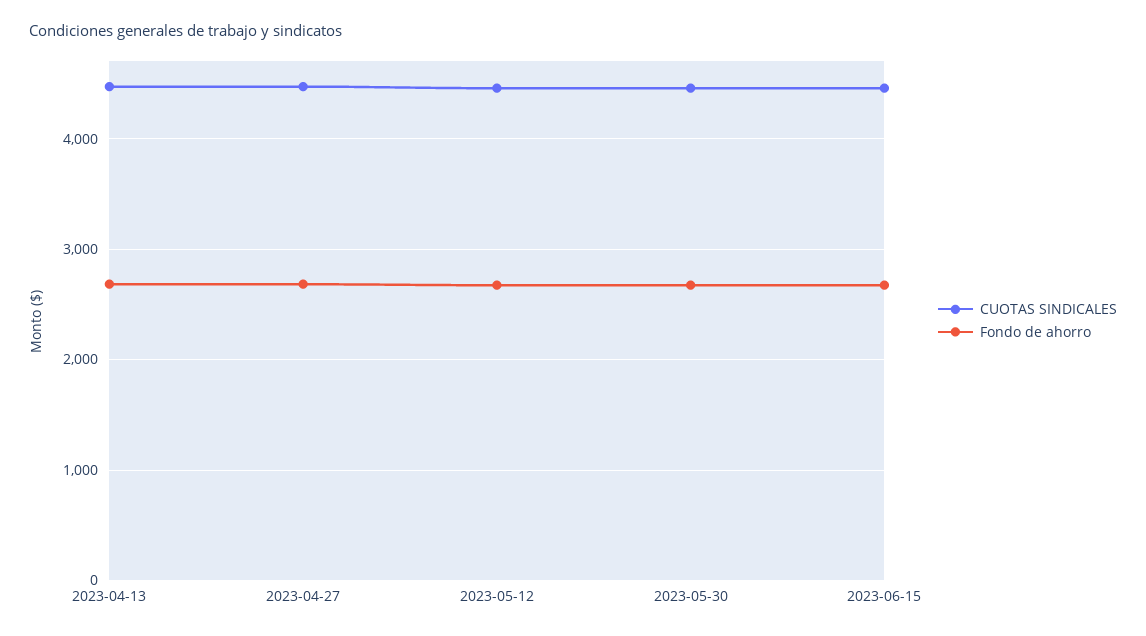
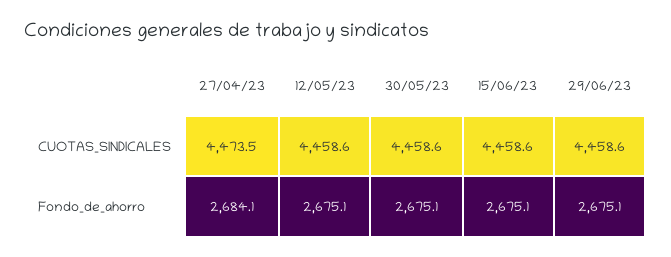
CUOTAS SINDICALES, 2023-04-13: 4500 -> none
Fondo de ahorro, 2023-04-13: 2700 -> none
CUOTAS SINDICALES, 29/06/23: none -> 4458.6
Fondo de ahorro, 29/06/23: none -> 2675.1

